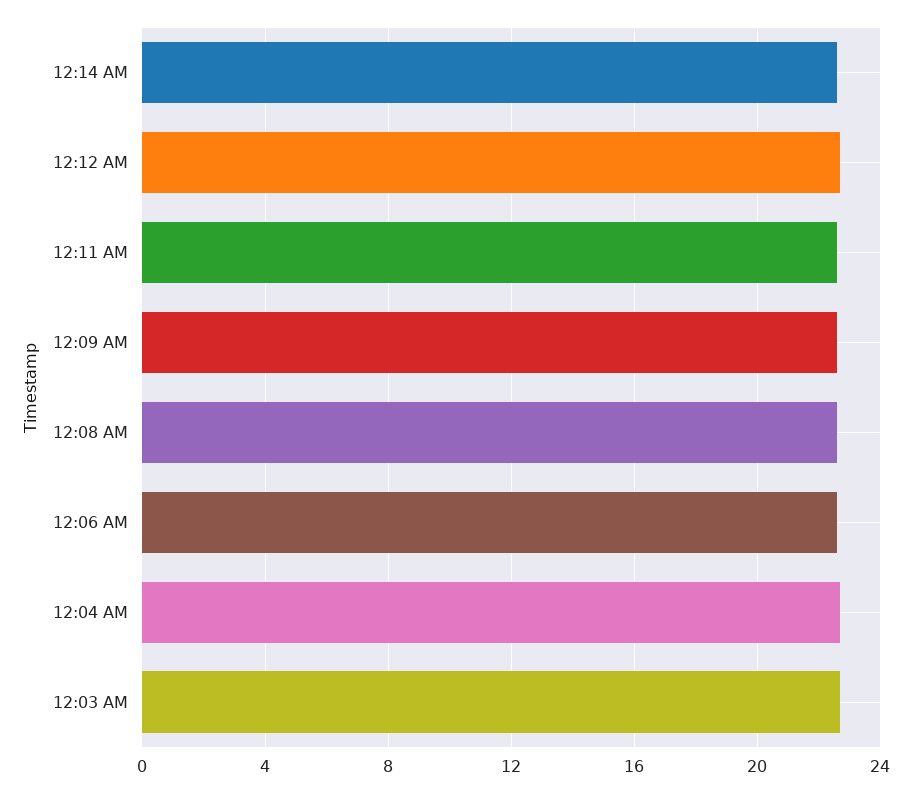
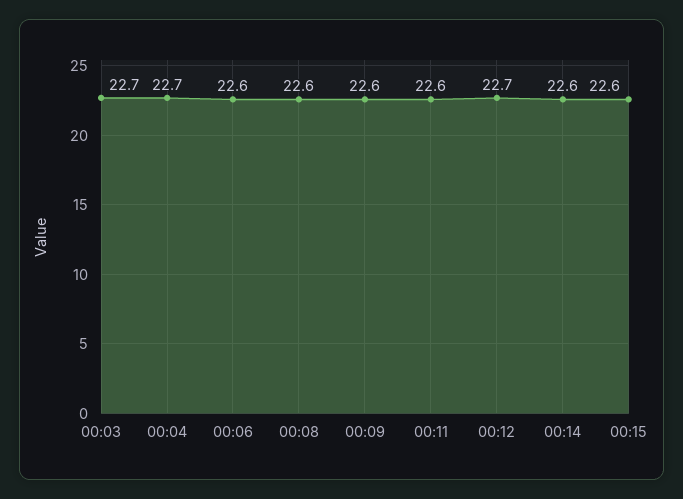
00:15: none -> 22.6

